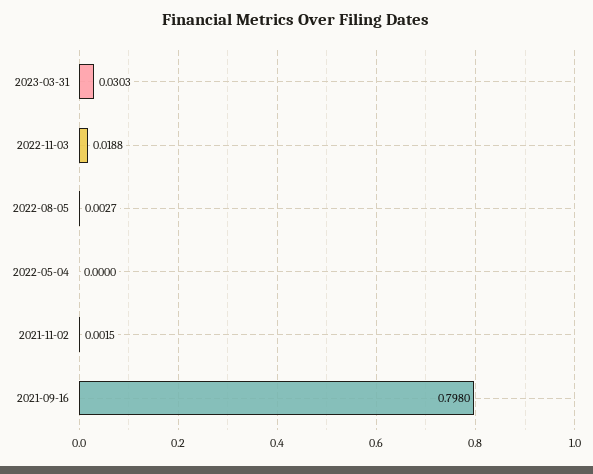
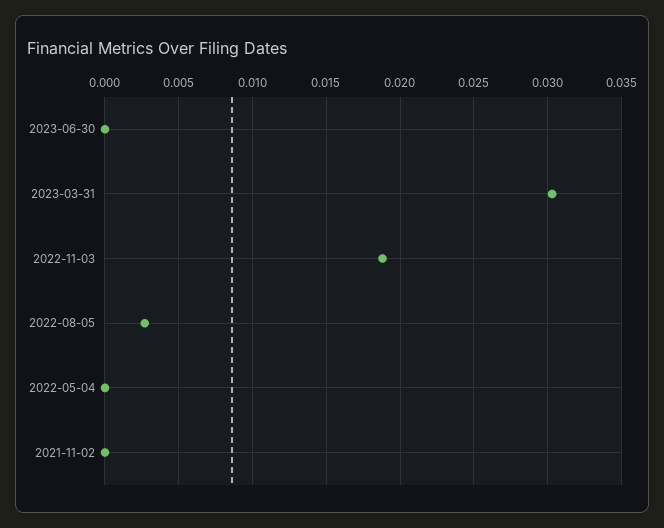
2021-11-02: 0.0015 -> 0
2021-09-16: 0.798 -> none
2023-06-30: none -> 0

